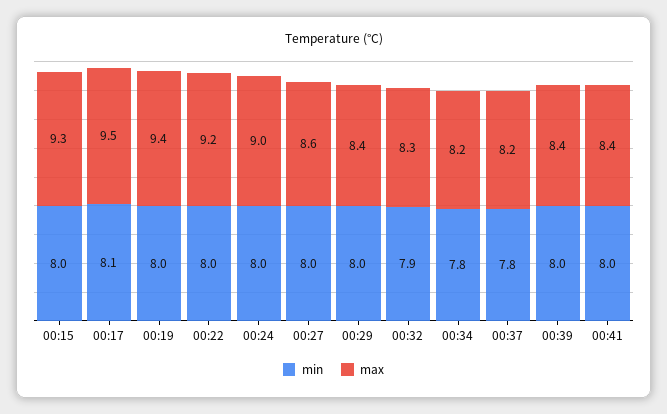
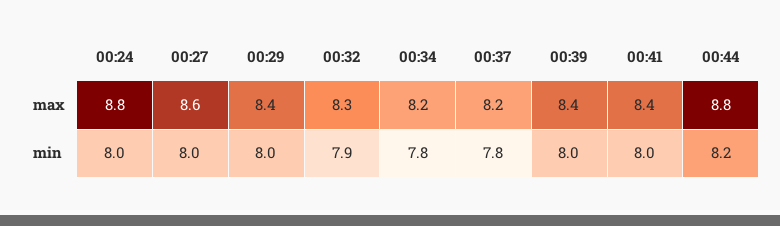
min, 00:15: 8 -> none
max, 00:15: 9.3 -> none
min, 00:17: 8.1 -> none
max, 00:17: 9.5 -> none
min, 00:19: 8 -> none
max, 00:19: 9.4 -> none
min, 00:22: 8 -> none
max, 00:22: 9.2 -> none
max, 00:24: 9 -> 8.8
max, 00:44: none -> 8.8
min, 00:44: none -> 8.2

